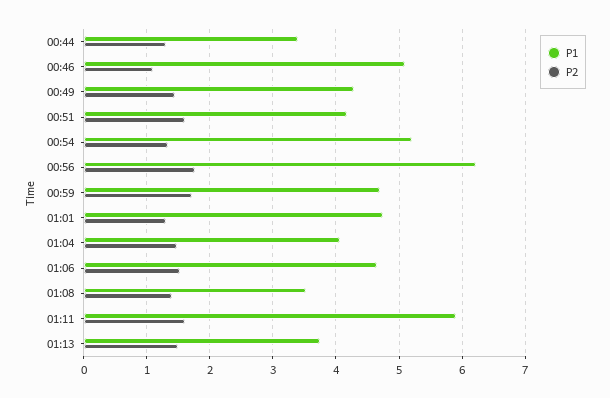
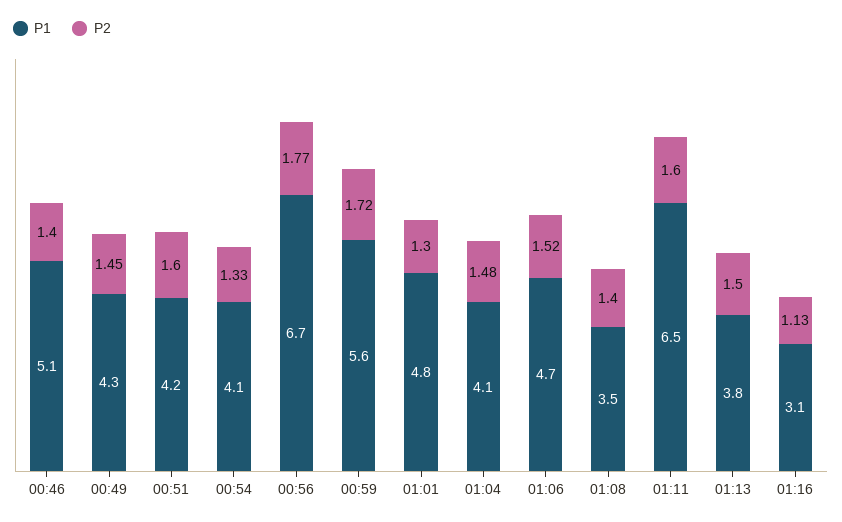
P1, 00:44: 3.4 -> none
P2, 00:44: 1.3 -> none
P2, 00:46: 1.1 -> 1.4
P1, 00:54: 5.2 -> 4.1
P1, 00:56: 6.2 -> 6.7
P1, 00:59: 4.7 -> 5.6
P1, 01:11: 5.9 -> 6.5
P1, 01:16: none -> 3.1
P2, 01:16: none -> 1.13

